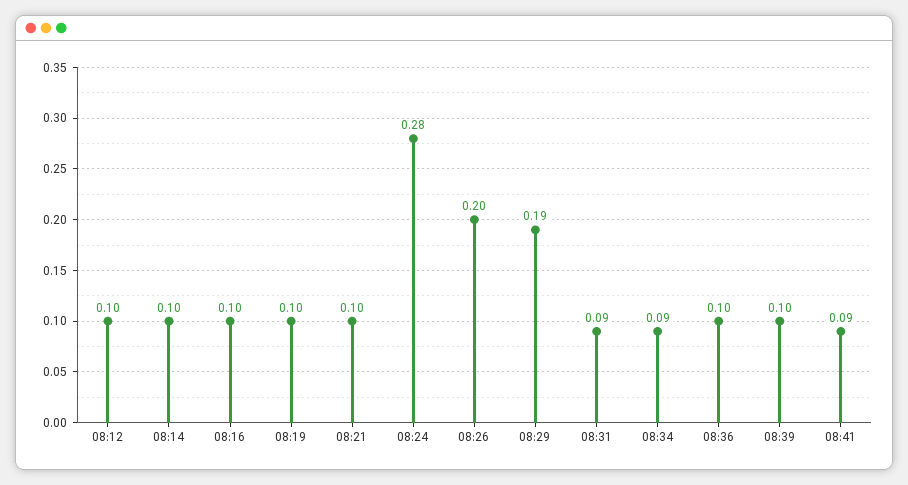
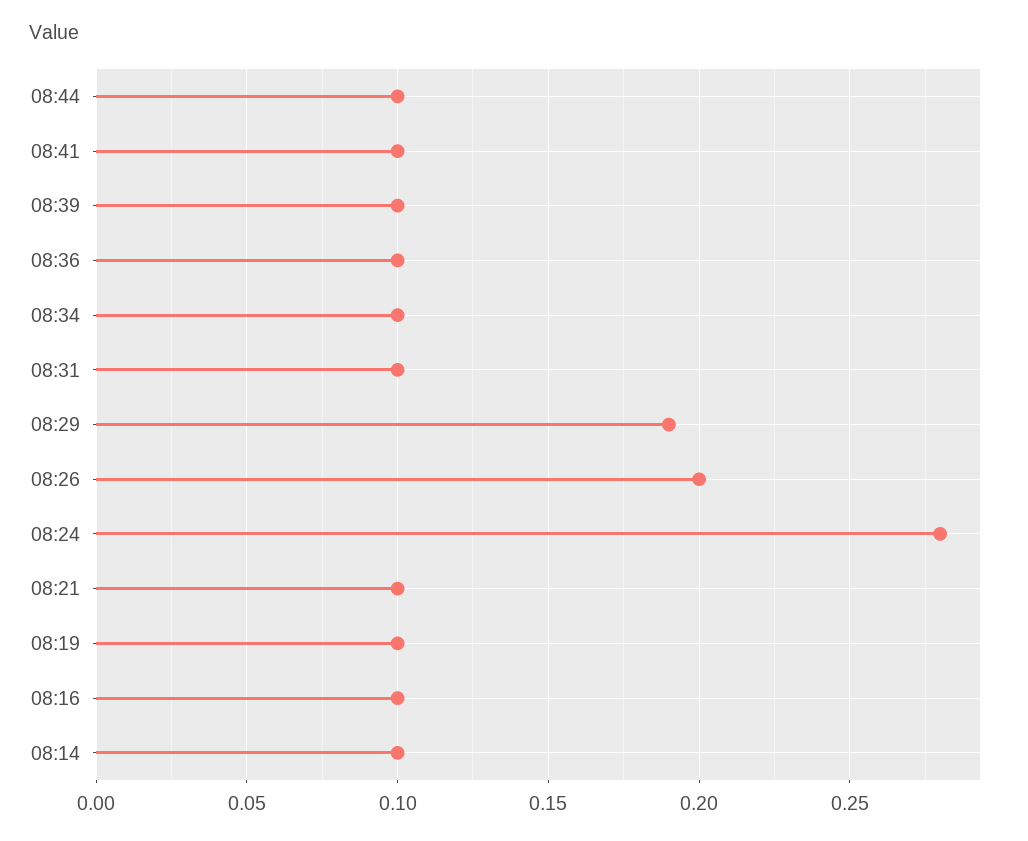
08:12: 0.1 -> none
08:31: 0.09 -> 0.1
08:34: 0.09 -> 0.1
08:41: 0.09 -> 0.1
08:44: none -> 0.1

